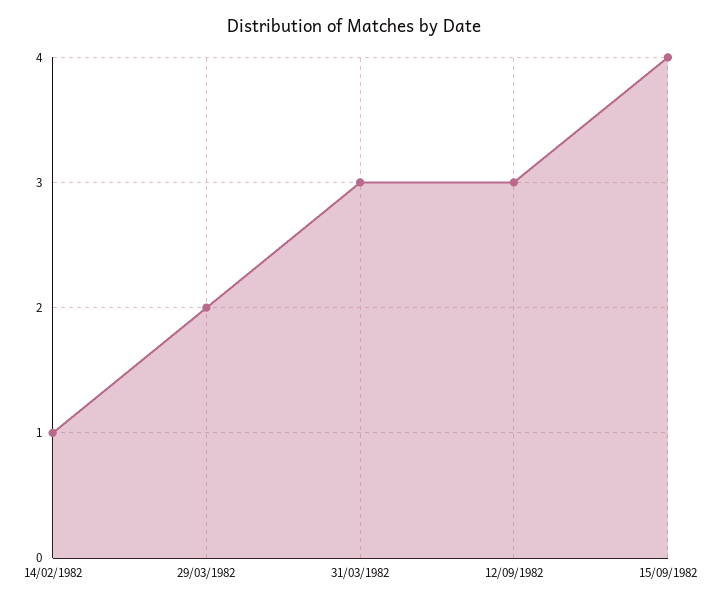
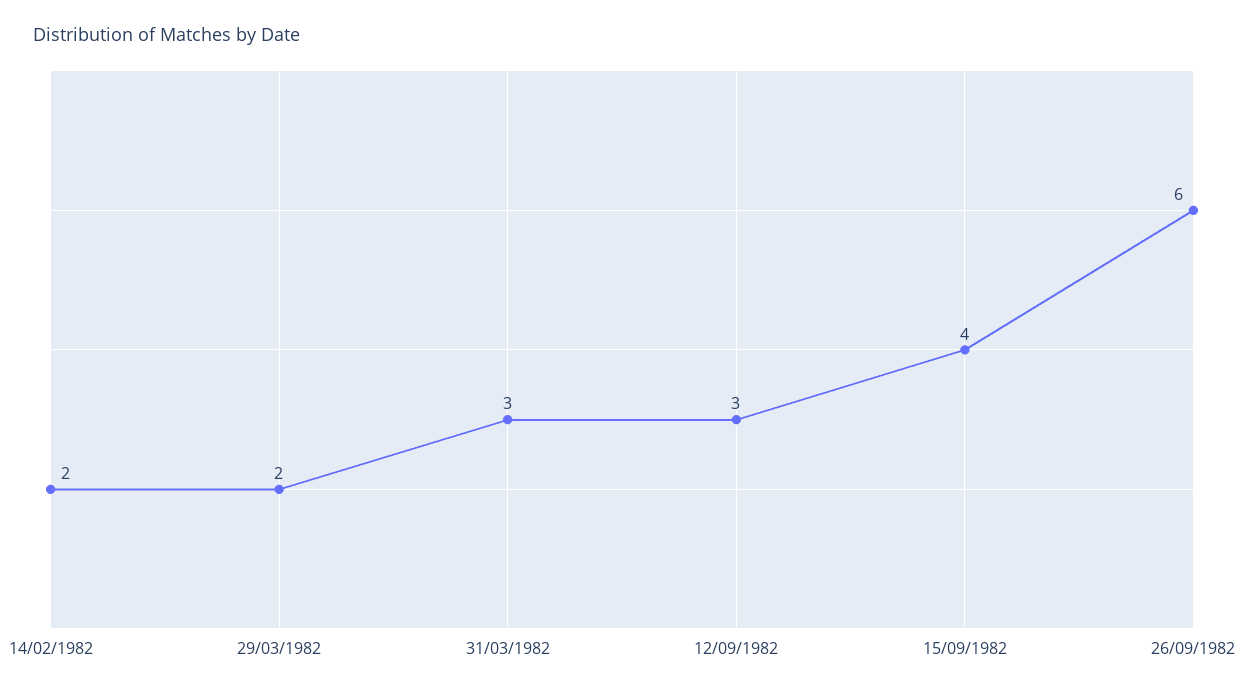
14/02/1982: 1 -> 2
26/09/1982: none -> 6

